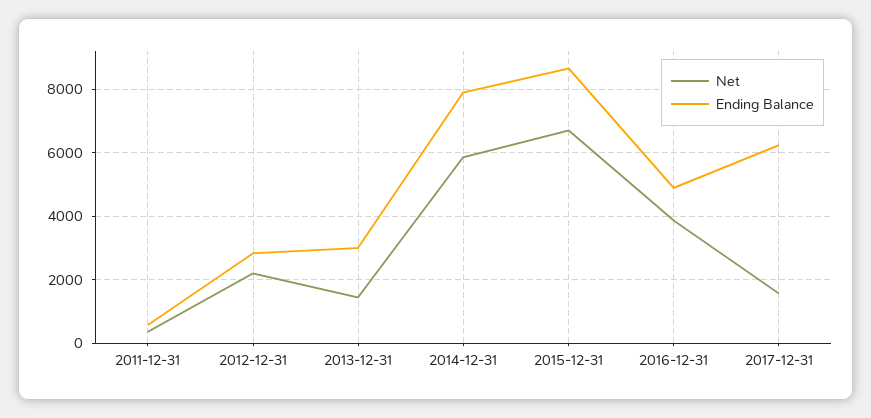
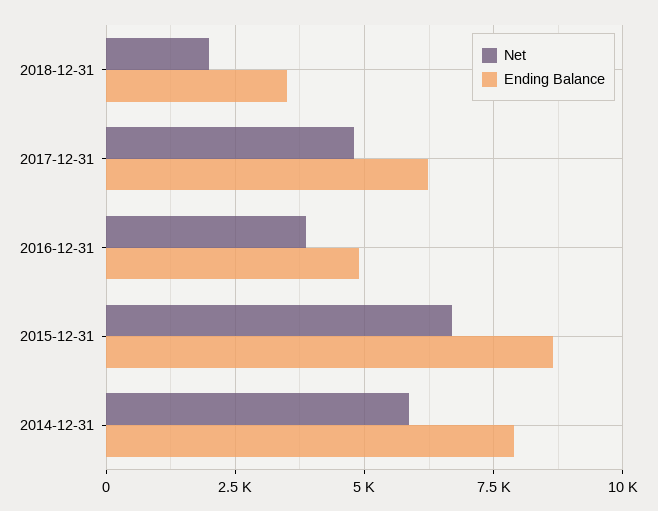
Net, 2011-12-31: 400 -> none
Ending Balance, 2011-12-31: 600 -> none
Net, 2012-12-31: 2200 -> none
Ending Balance, 2012-12-31: 2800 -> none
Net, 2013-12-31: 1400 -> none
Ending Balance, 2013-12-31: 3000 -> none
Net, 2017-12-31: 1600 -> 4750
Net, 2018-12-31: none -> 2000
Ending Balance, 2018-12-31: none -> 3500

